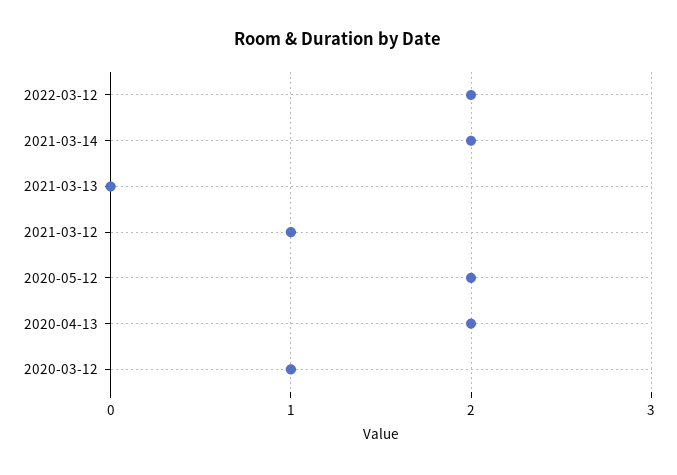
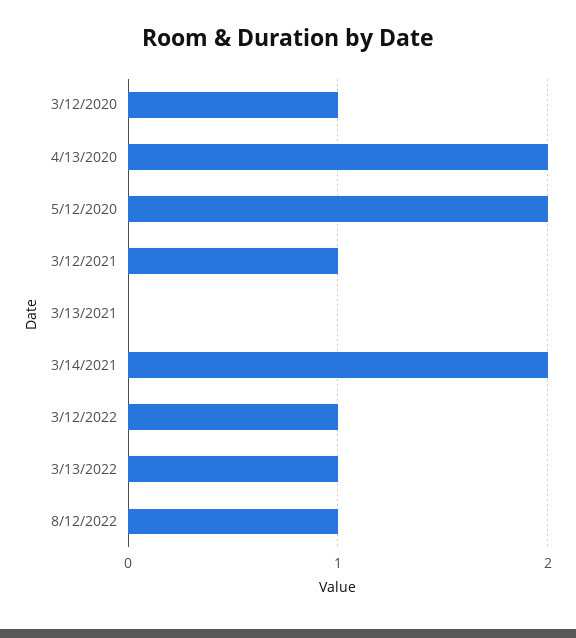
2022-03-12: 2 -> 1
3/13/2022: none -> 1
8/12/2022: none -> 1

